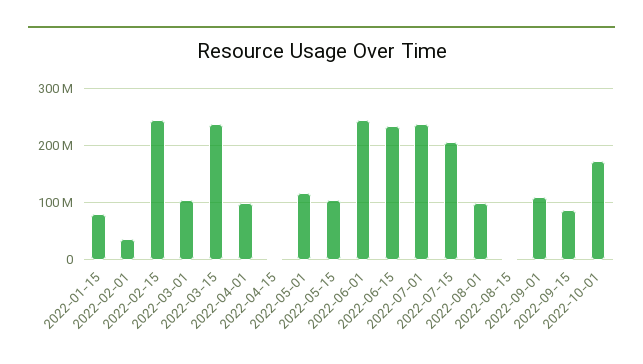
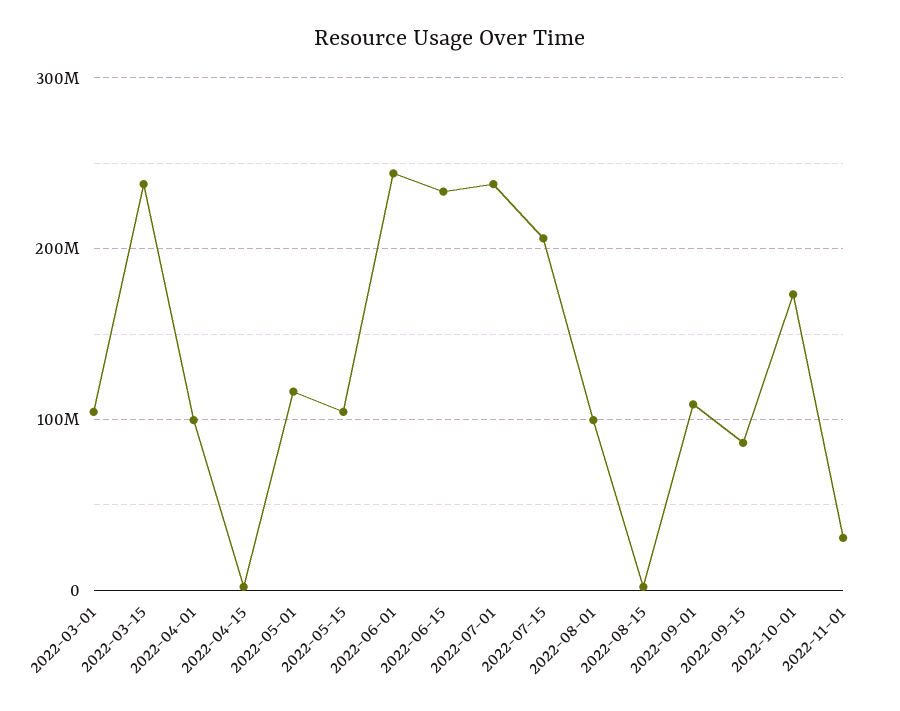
2022-01-15: 80000000 -> none
2022-02-01: 40000000 -> none
2022-02-15: 240000000 -> none
2022-11-01: none -> 30000000

